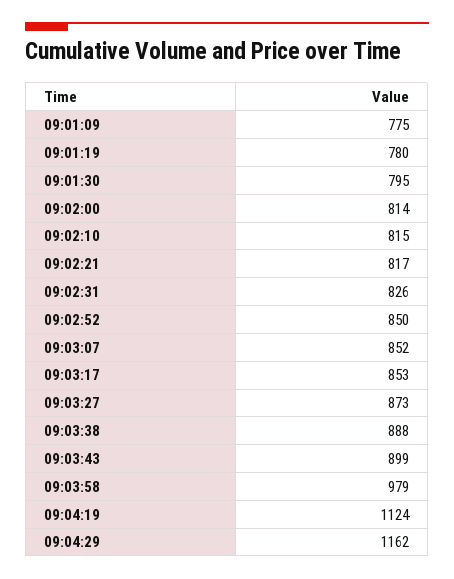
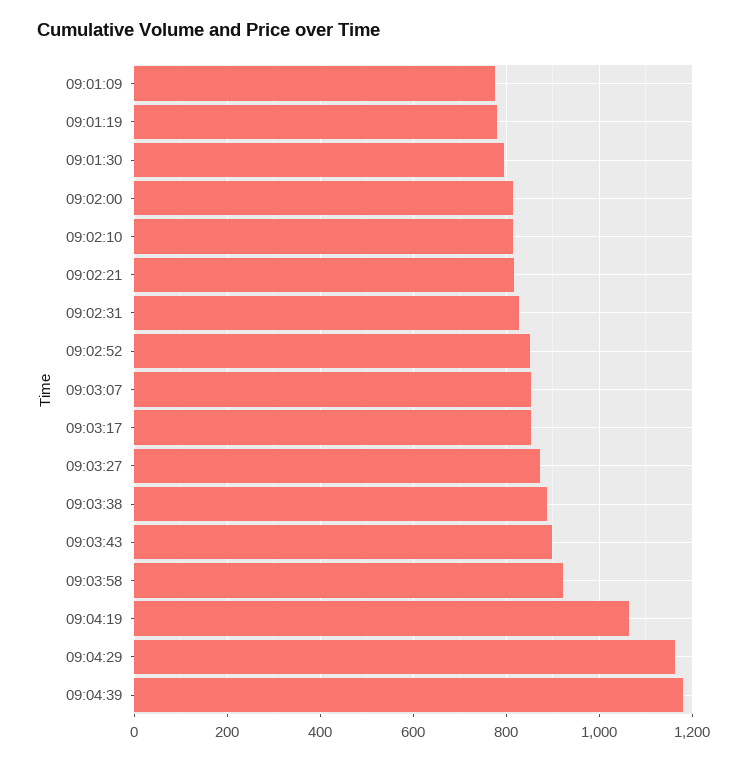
09:03:58: 979 -> 920
09:04:19: 1124 -> 1060
09:04:39: none -> 1180

